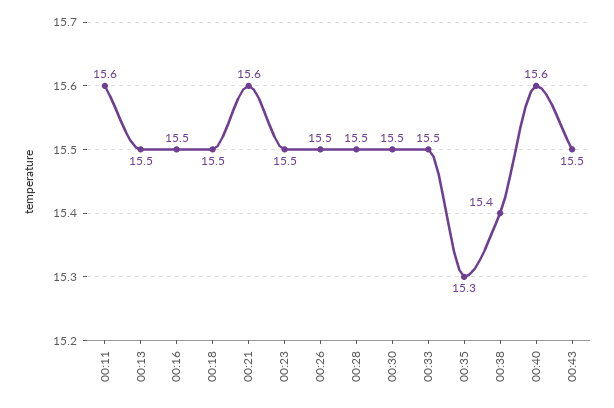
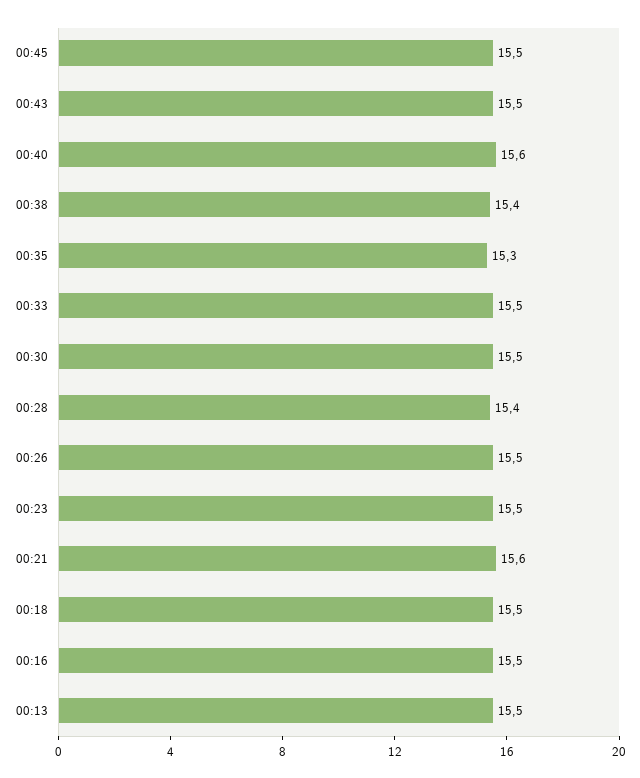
00:11: 15.6 -> none
00:28: 15.5 -> 15.4
00:45: none -> 15.5

